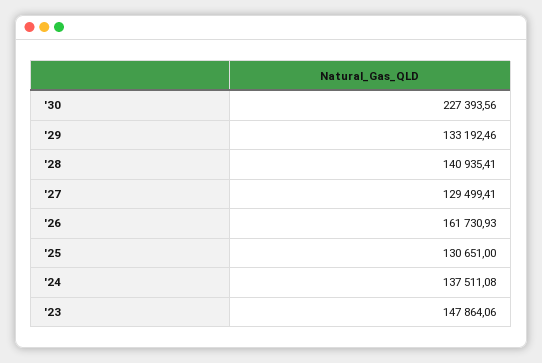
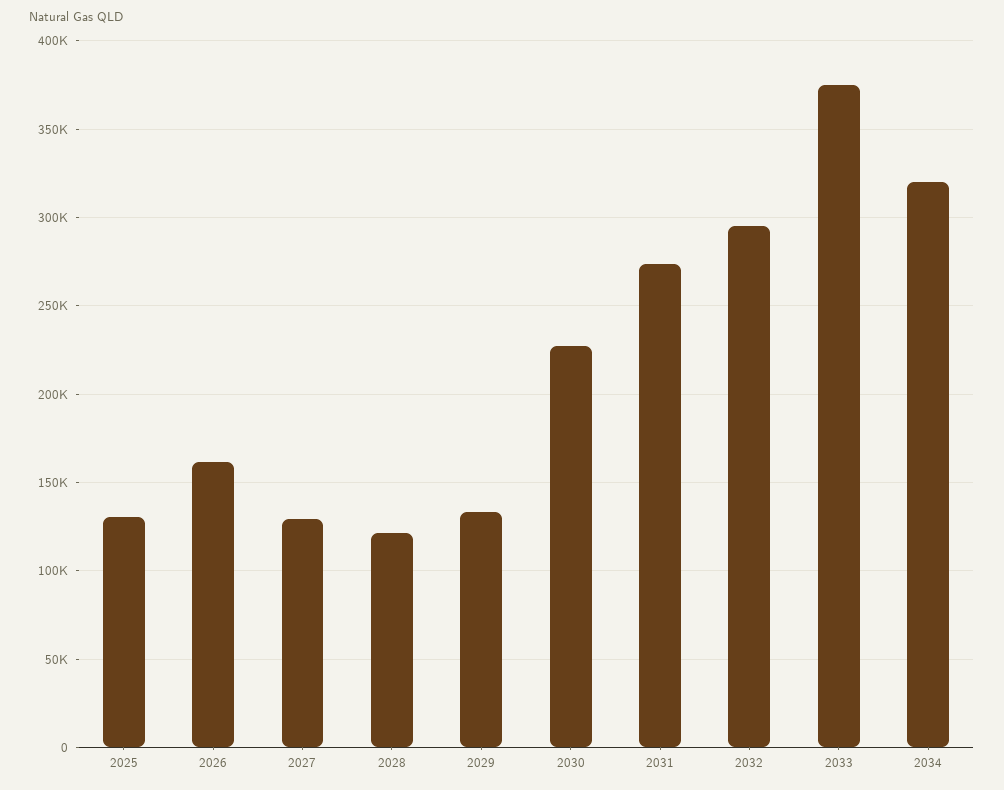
'28: 140935.41 -> 120000
'24: 137511.08 -> none
'23: 147864.06 -> none
2031: none -> 275000
2032: none -> 295000
2033: none -> 375000
2034: none -> 320000

